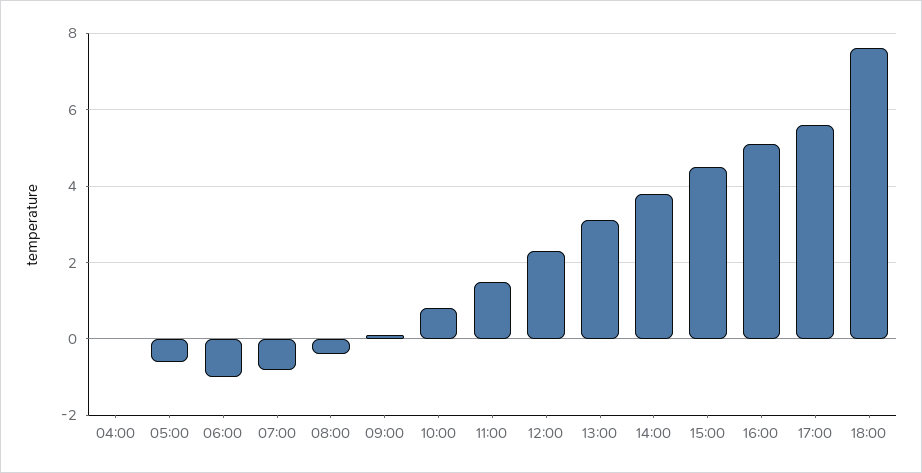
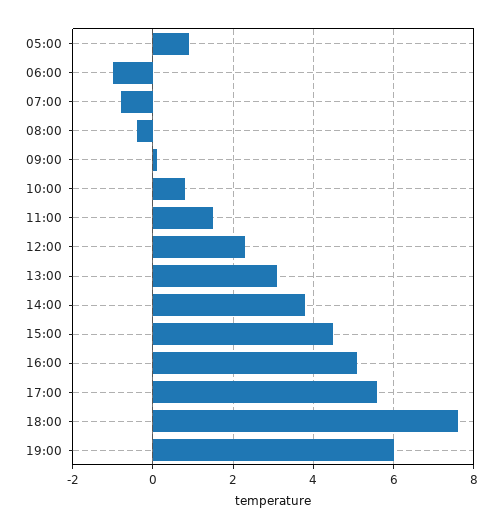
04:00: 0 -> none
05:00: -0.5 -> 1
19:00: none -> 6

